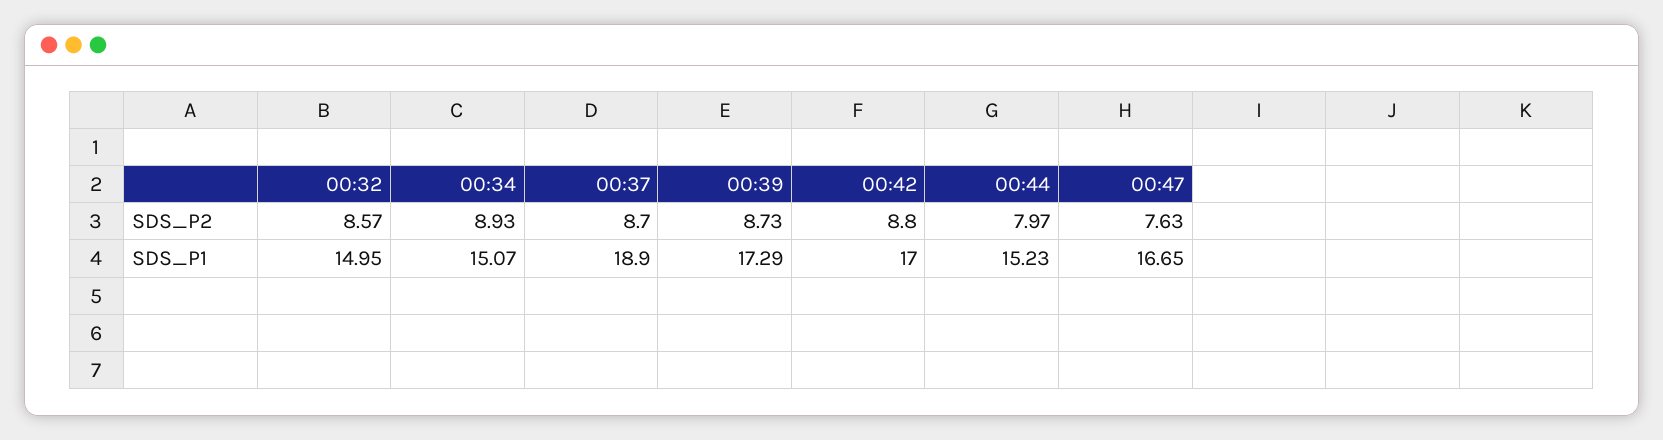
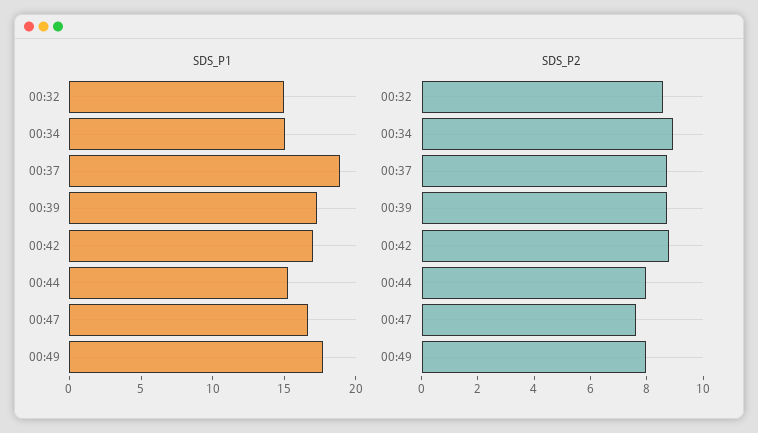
SDS_P1, 00:49: none -> 18
SDS_P2, 00:49: none -> 8

